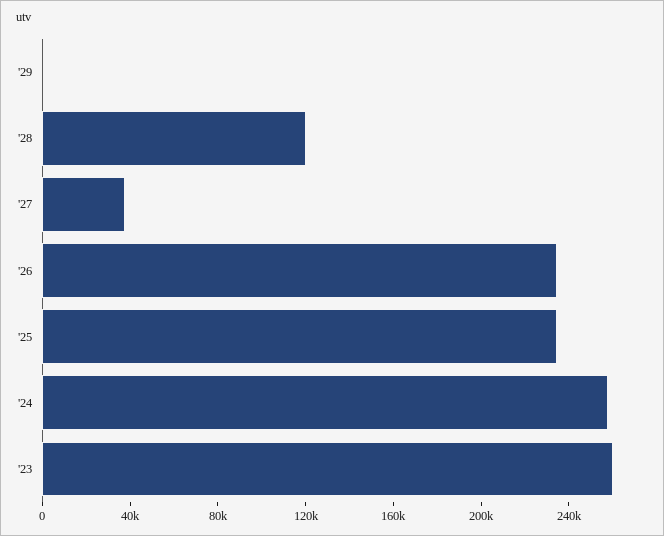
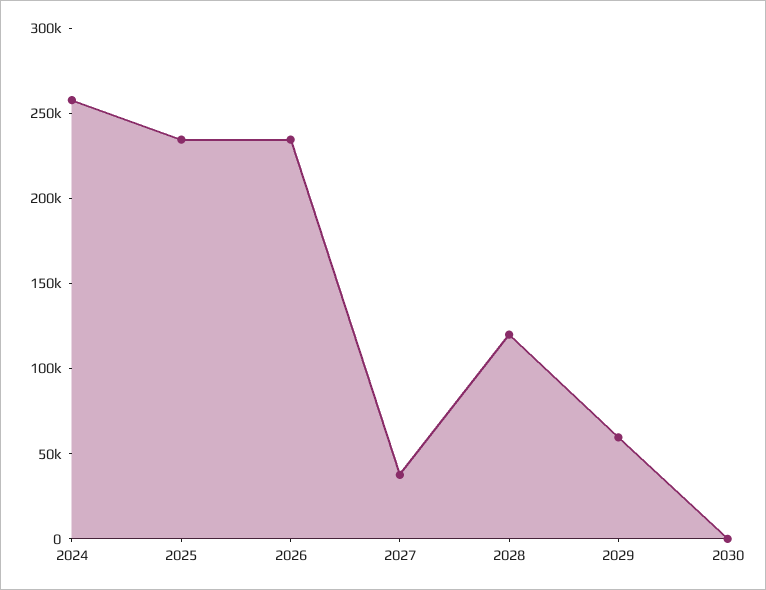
'29: 0 -> 60000
'23: 260000 -> none
2030: none -> 0

